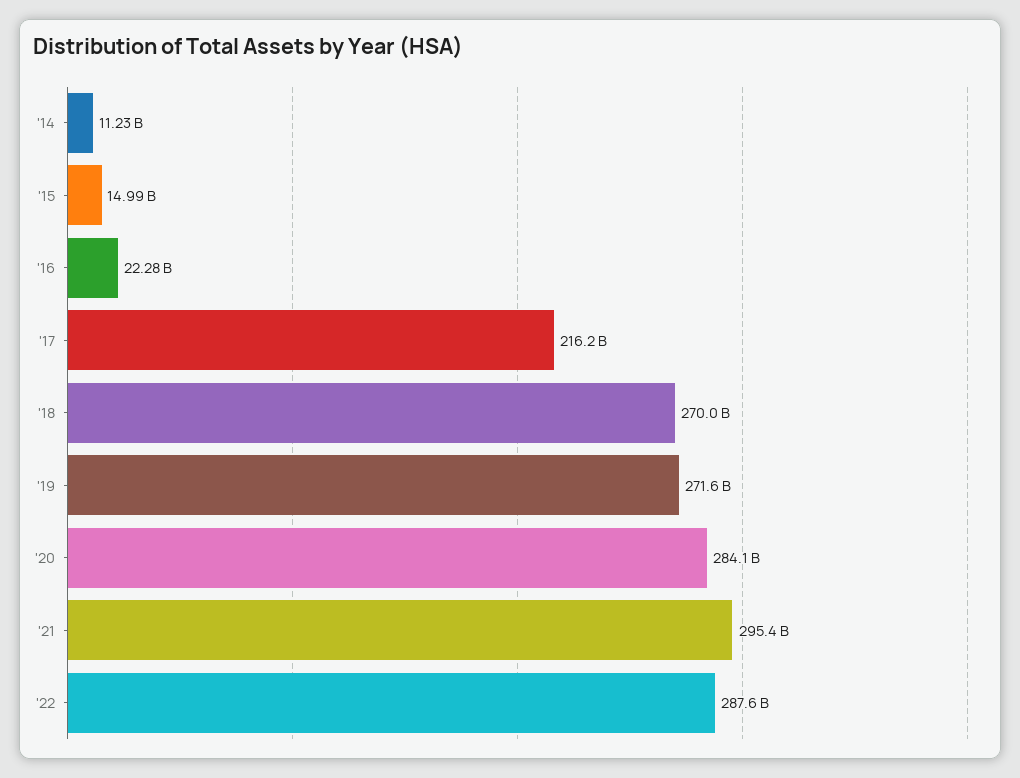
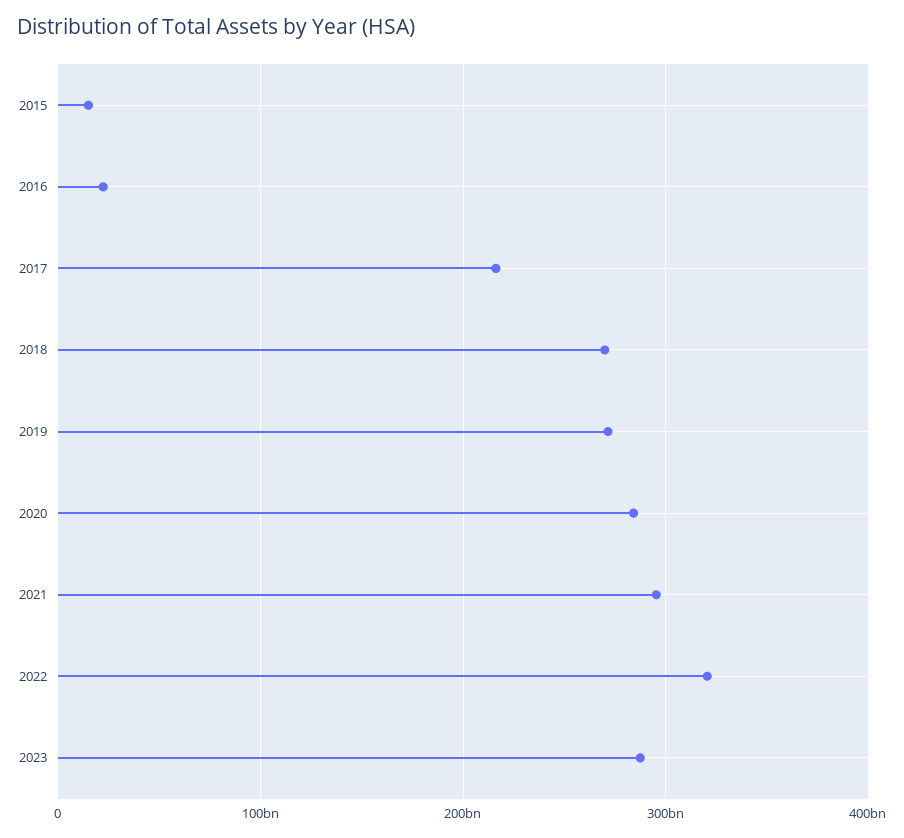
'14: 11230000000 -> none
'22: 287600000000 -> 320000000000
2023: none -> 290000000000

